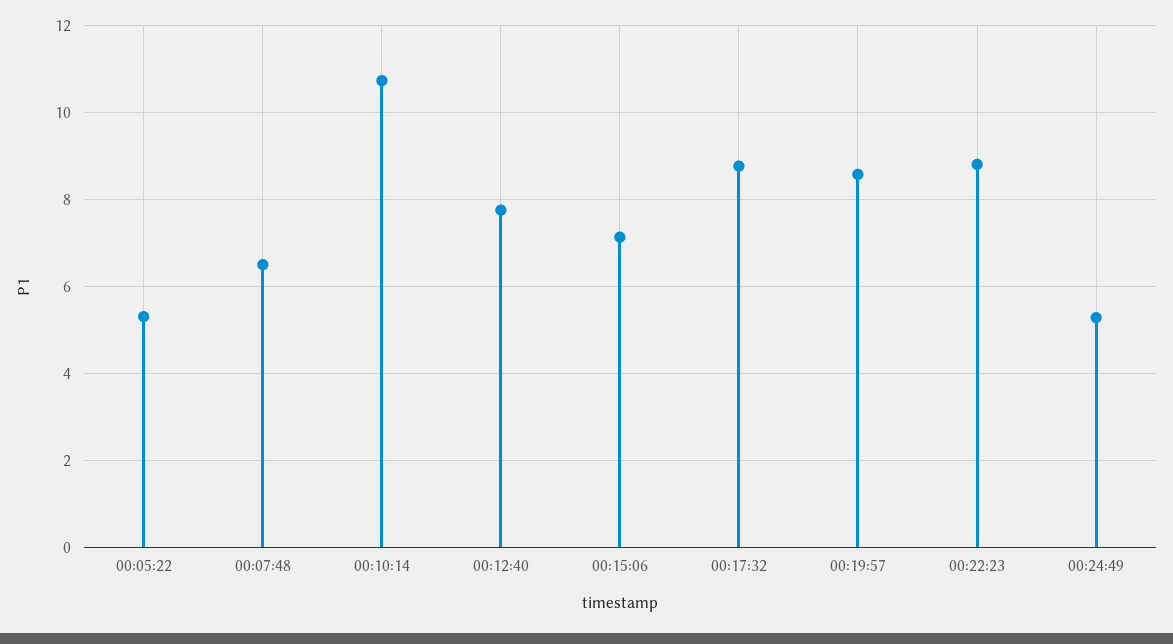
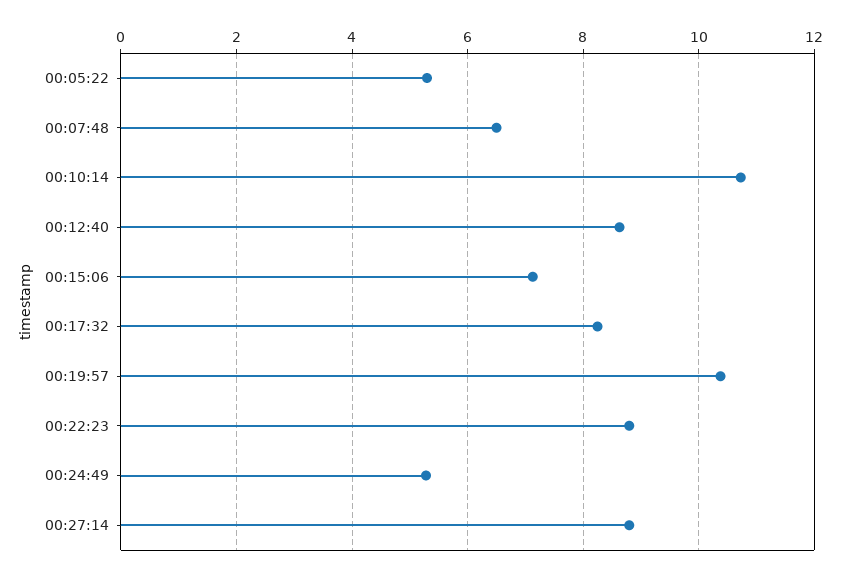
00:12:40: 7.8 -> 8.6
00:17:32: 8.8 -> 8.2
00:19:57: 8.6 -> 10.4
00:27:14: none -> 8.8

